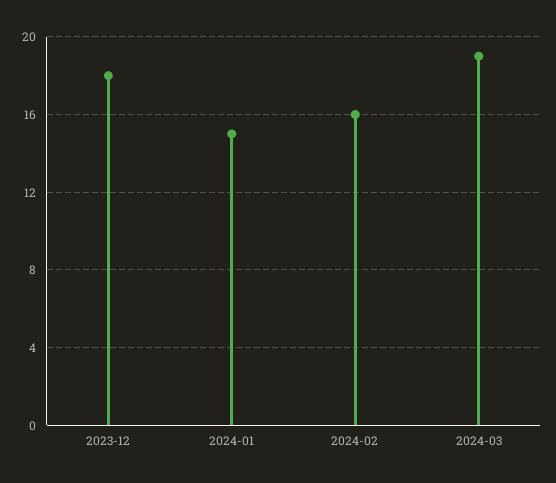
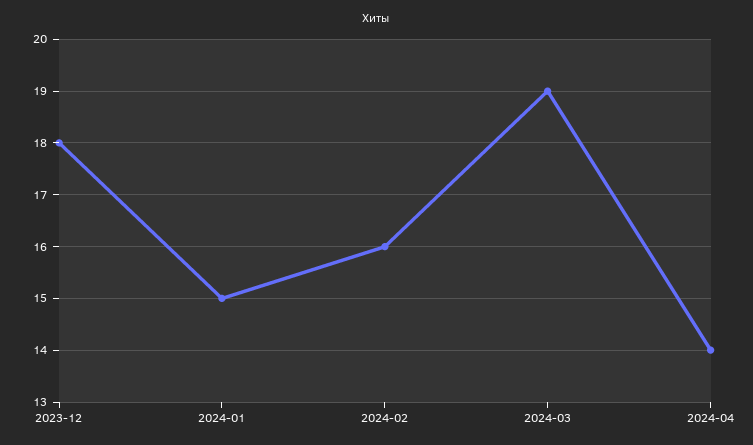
2024-04: none -> 14

